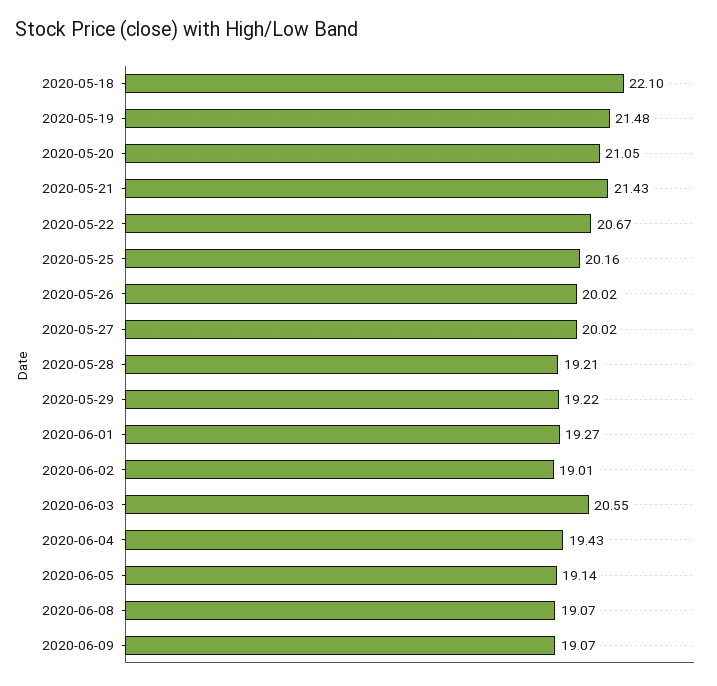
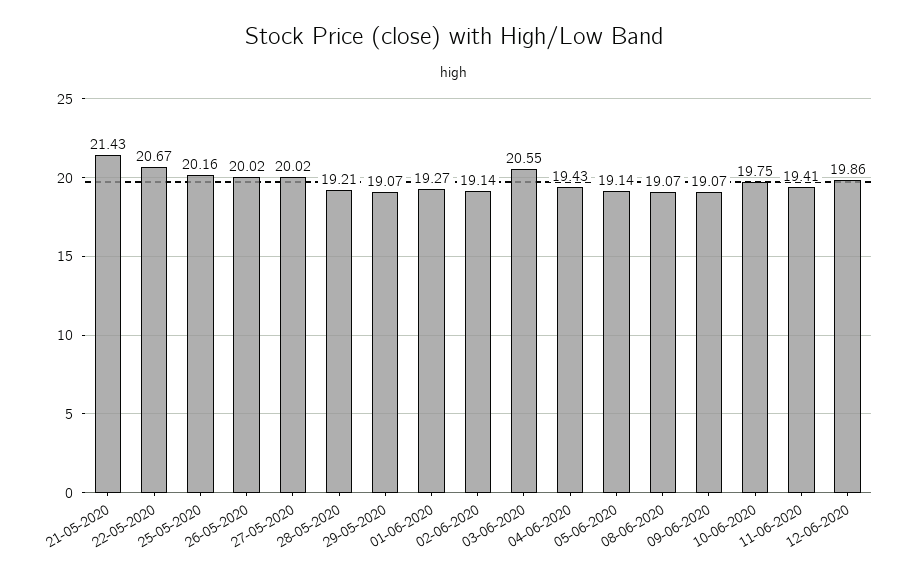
2020-05-18: 22.1 -> none
2020-05-19: 21.48 -> none
2020-05-20: 21.05 -> none
2020-05-29: 19.22 -> 19.07
2020-06-02: 19.01 -> 19.14
10-06-2020: none -> 19.75
11-06-2020: none -> 19.41
12-06-2020: none -> 19.86

